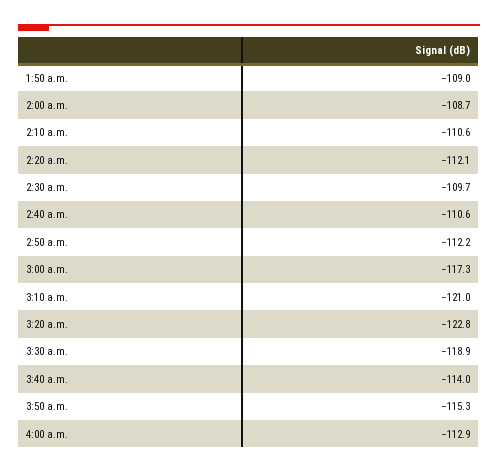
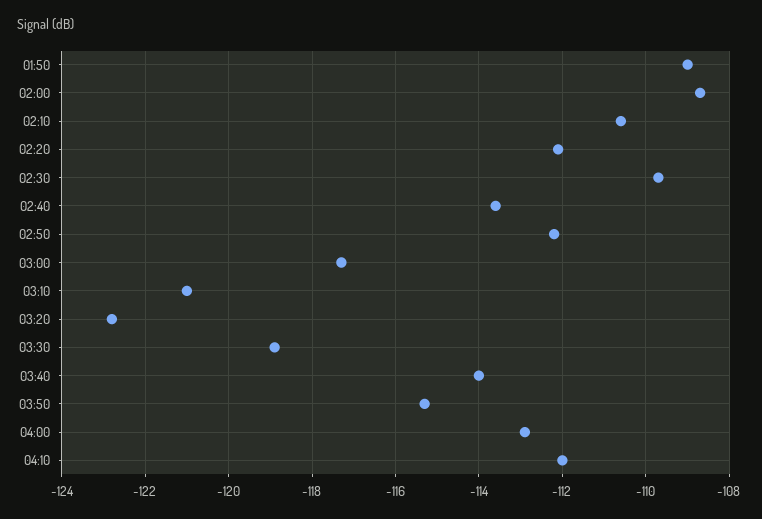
2:40 a.m.: -110.6 -> -113.5
04:10: none -> -112

